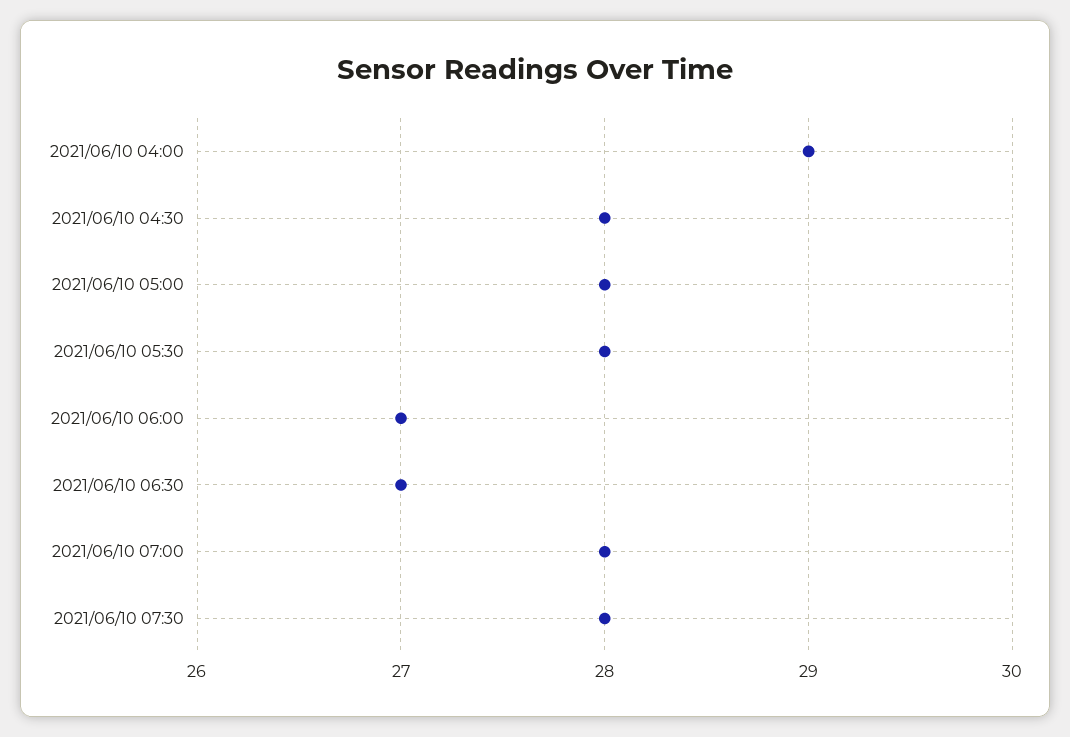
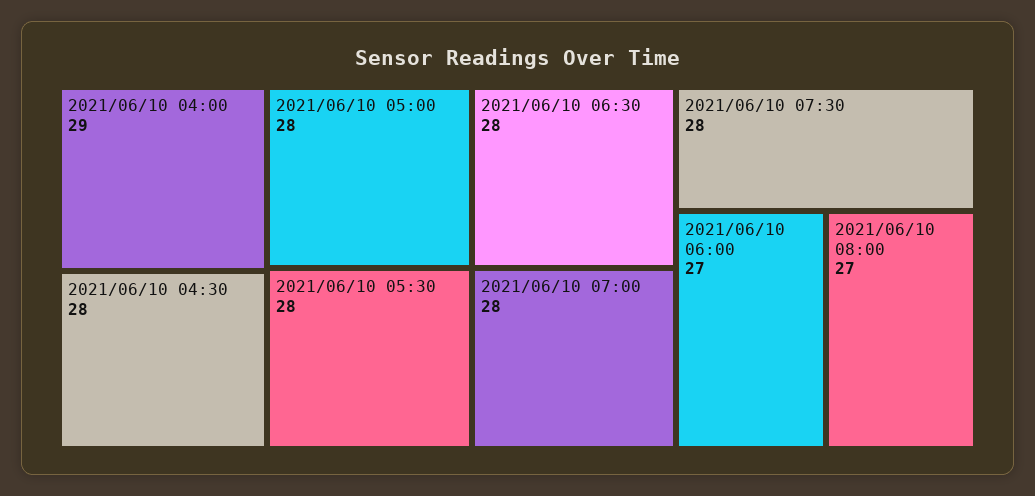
2021/06/10 06:30: 27 -> 28
2021/06/10 08:00: none -> 27

